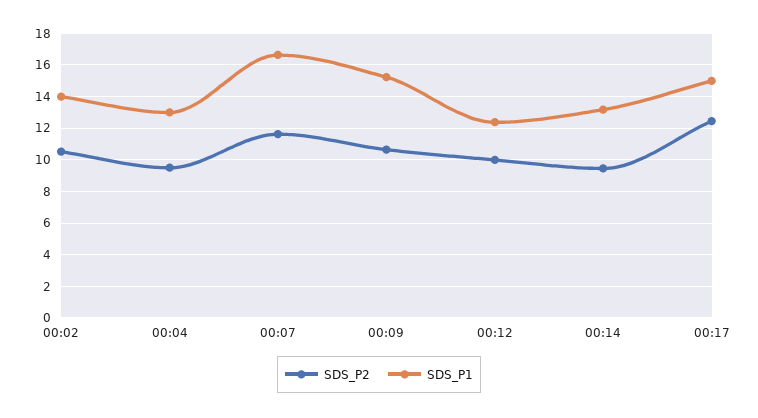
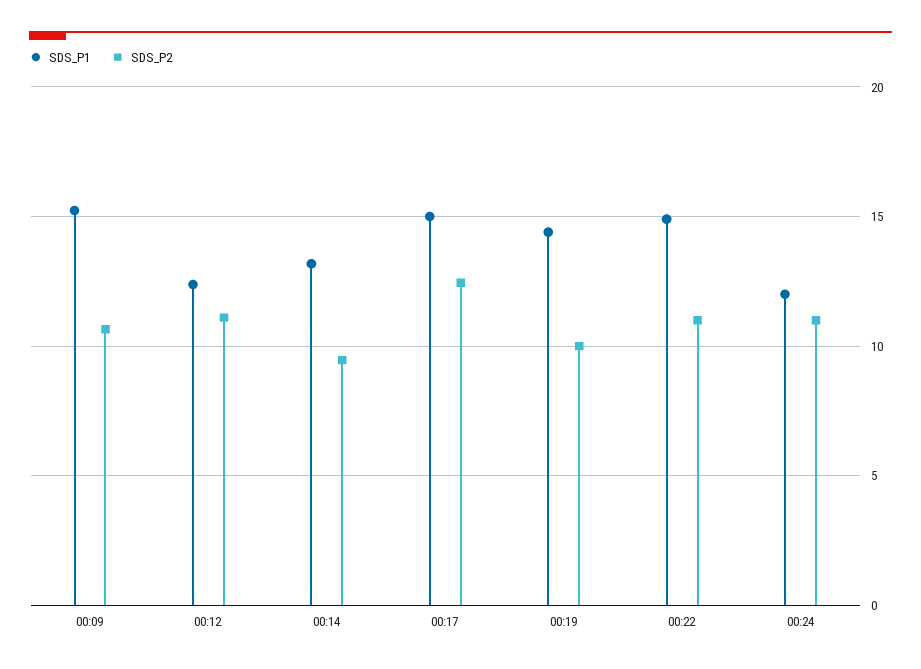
SDS_P2, 00:02: 10.5 -> none
SDS_P1, 00:02: 14 -> none
SDS_P2, 00:04: 9.5 -> none
SDS_P1, 00:04: 13 -> none
SDS_P2, 00:07: 11.5 -> none
SDS_P1, 00:07: 16.5 -> none
SDS_P2, 00:12: 10 -> 11
SDS_P1, 00:19: none -> 14.5
SDS_P2, 00:19: none -> 10
SDS_P1, 00:22: none -> 15
SDS_P2, 00:22: none -> 11
SDS_P1, 00:24: none -> 12
SDS_P2, 00:24: none -> 11

